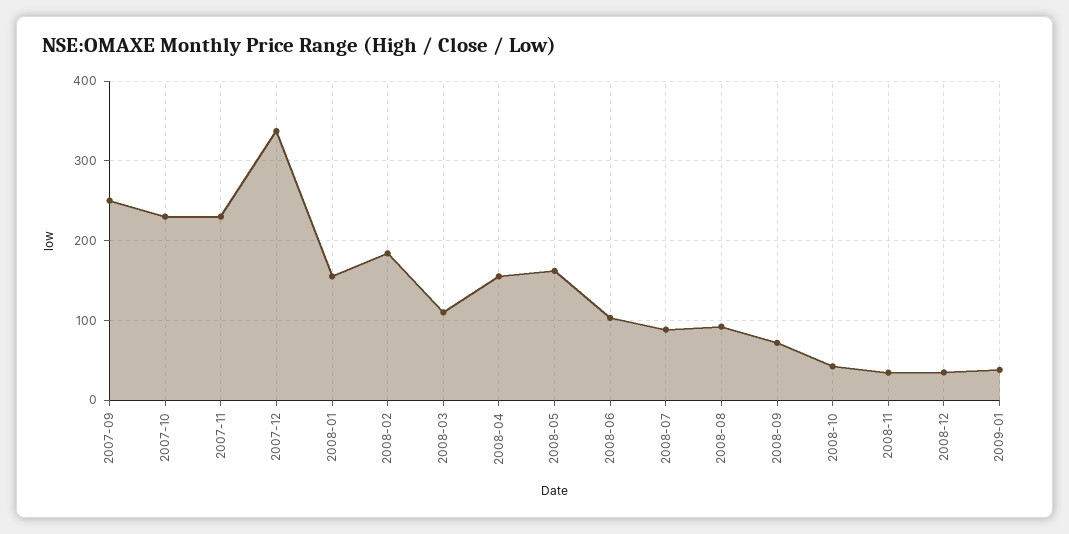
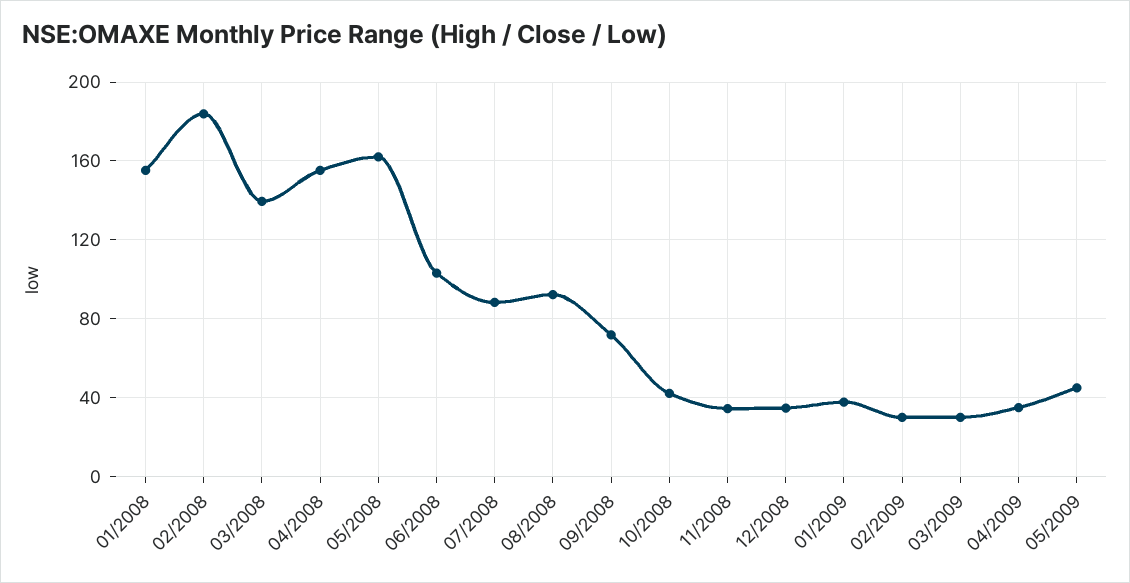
2007-09: 250 -> none
2007-10: 230 -> none
2007-11: 230 -> none
2007-12: 340 -> none
2008-03: 110 -> 140
02/2009: none -> 30
03/2009: none -> 30
04/2009: none -> 35
05/2009: none -> 45

